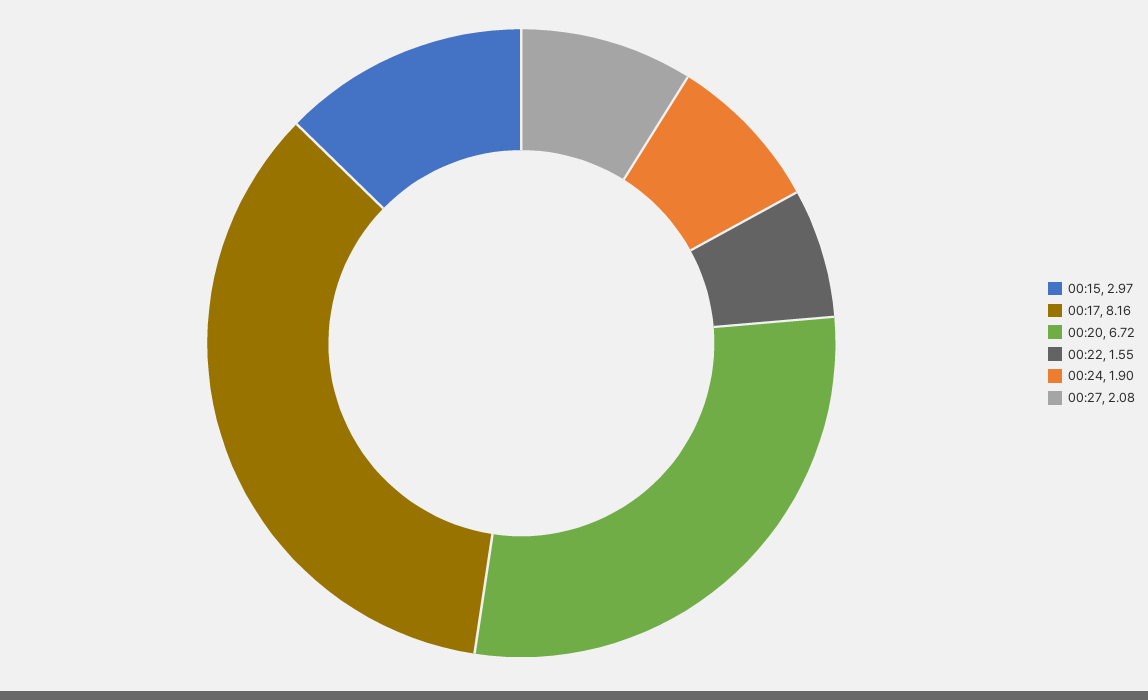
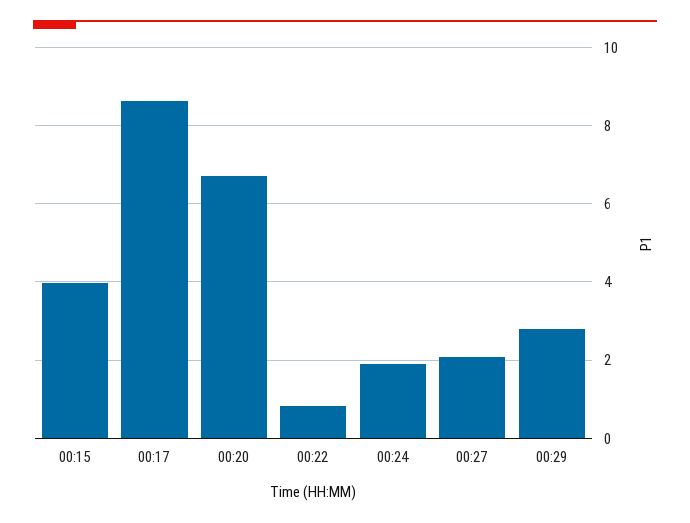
00:15: 2.97 -> 4
00:17: 8.16 -> 8.6
00:22: 1.55 -> 0.8
00:29: none -> 2.8

